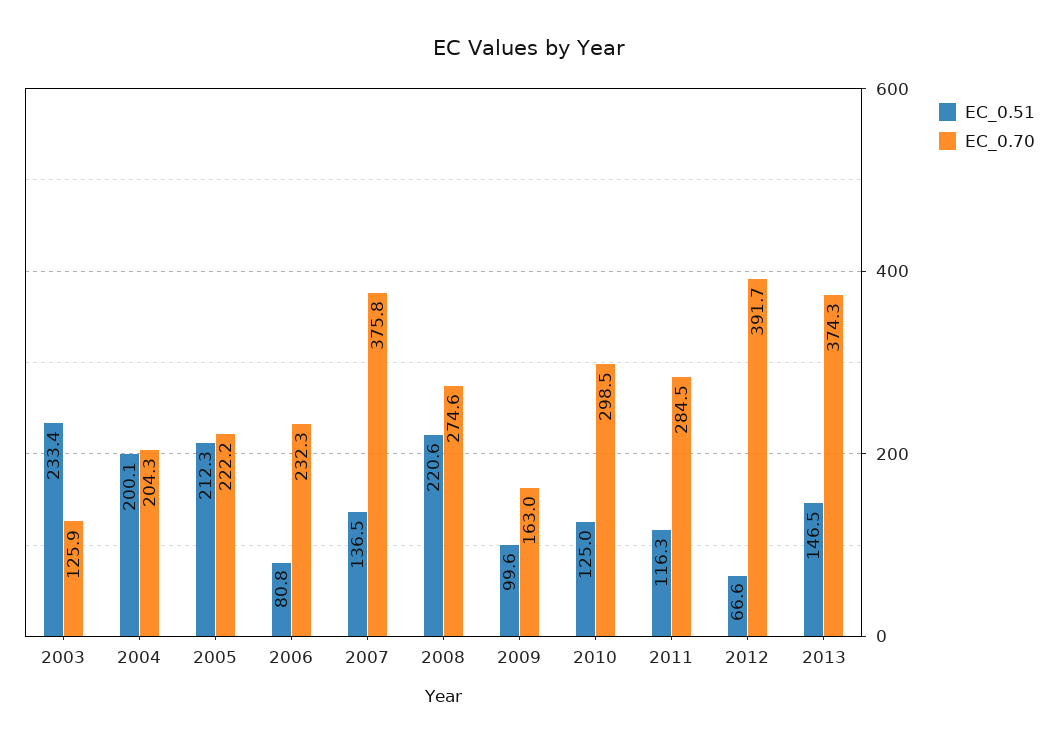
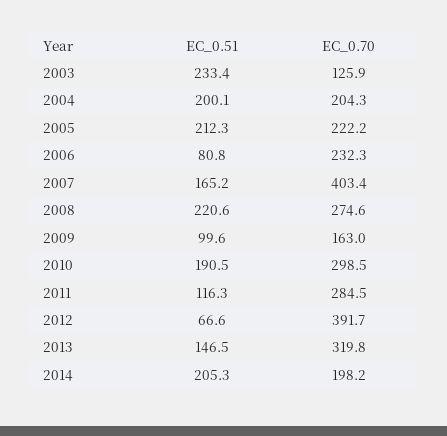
EC_0.51, 2007: 136.5 -> 165.2
EC_0.70, 2007: 375.8 -> 403.4
EC_0.51, 2010: 125 -> 190.5
EC_0.70, 2013: 374.3 -> 319.8
EC_0.51, 2014: none -> 205.3
EC_0.70, 2014: none -> 198.2

